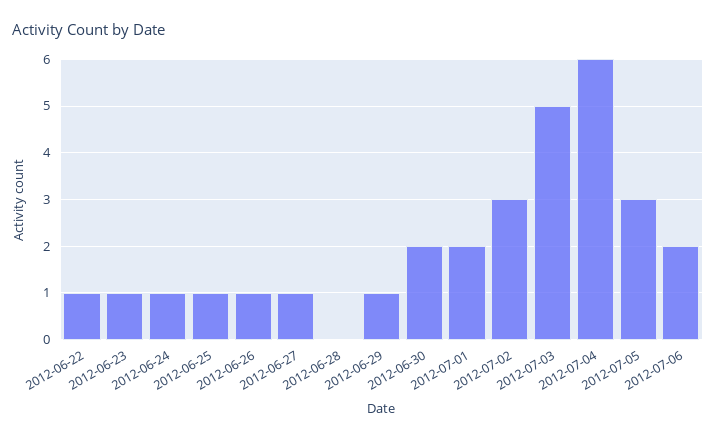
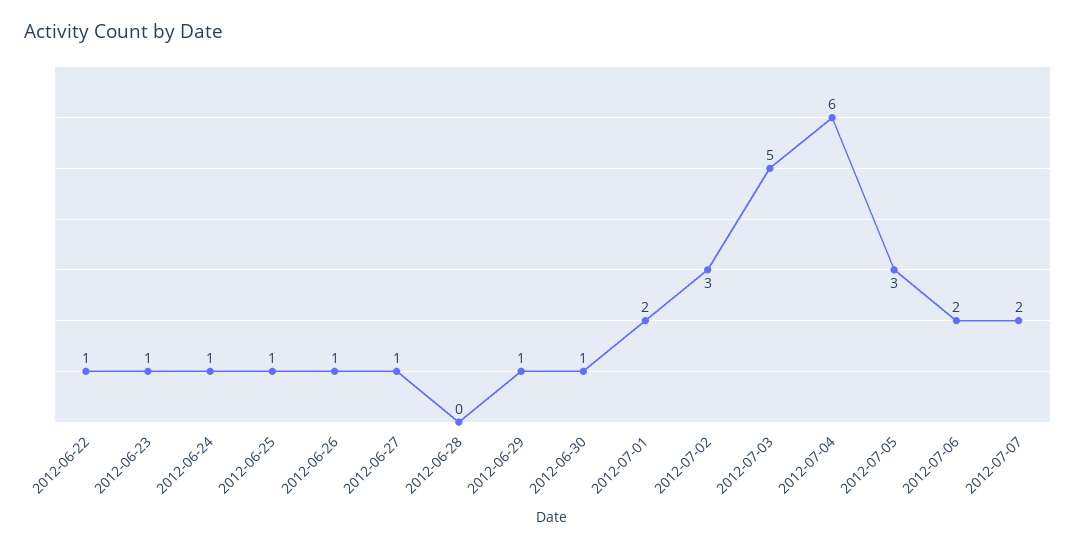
2012-06-30: 2 -> 1
2012-07-07: none -> 2

